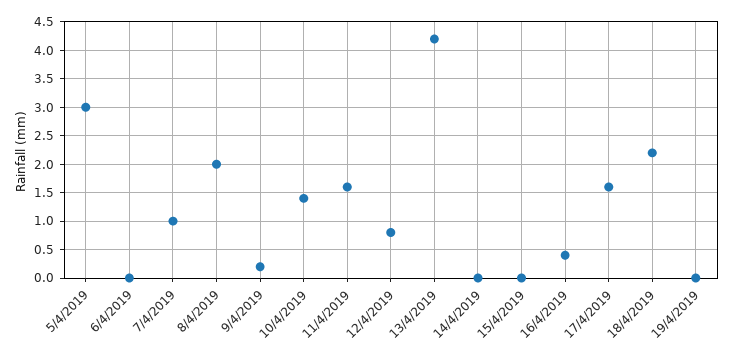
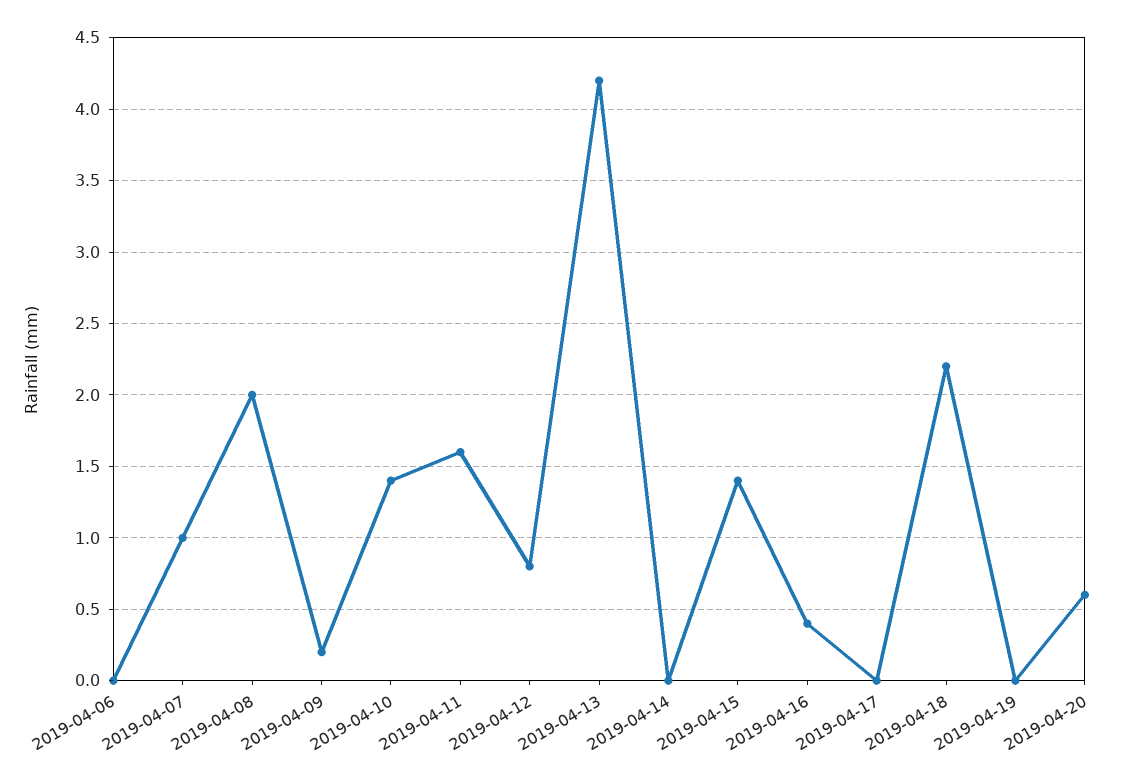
5/4/2019: 3 -> none
15/4/2019: 0 -> 1.4
17/4/2019: 1.5 -> 0
2019-04-20: none -> 0.6

